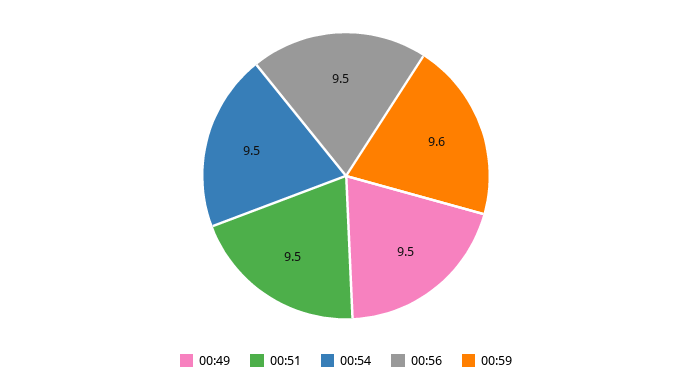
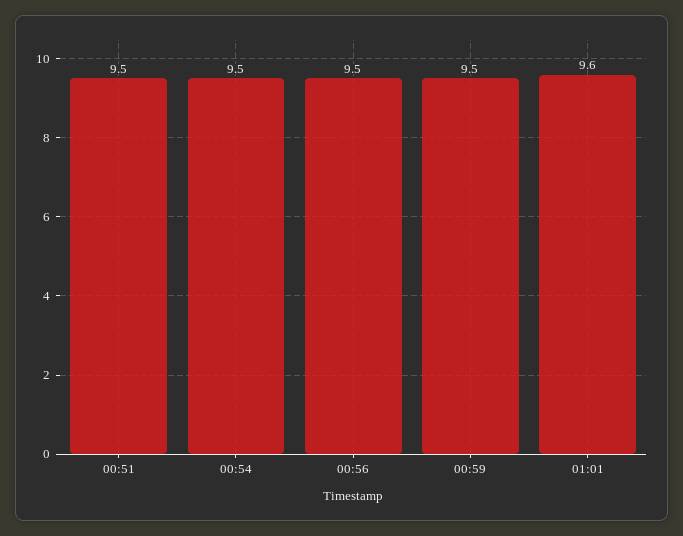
00:49: 9.5 -> none
00:59: 9.6 -> 9.5
01:01: none -> 9.6

